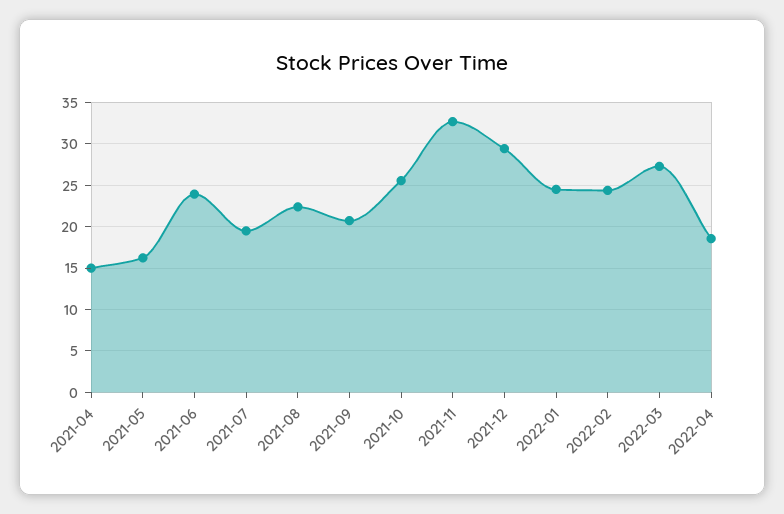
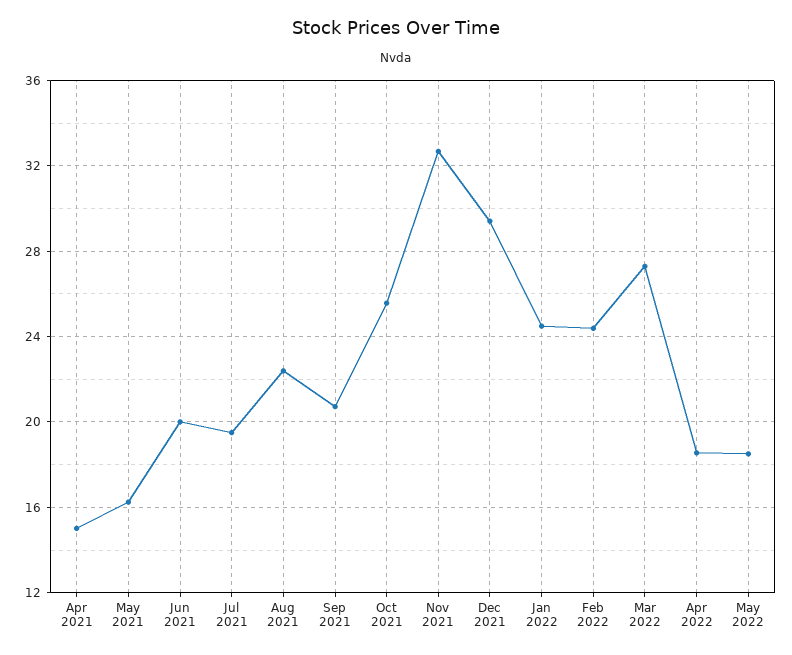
2021-06: 24 -> 20
May 2022: none -> 18.5

